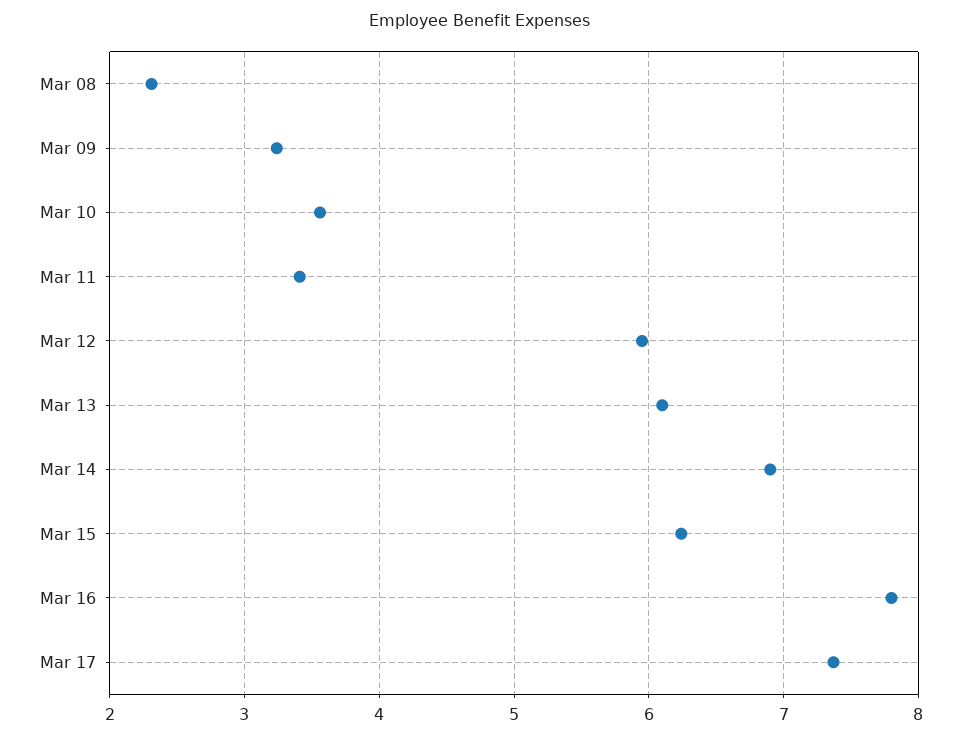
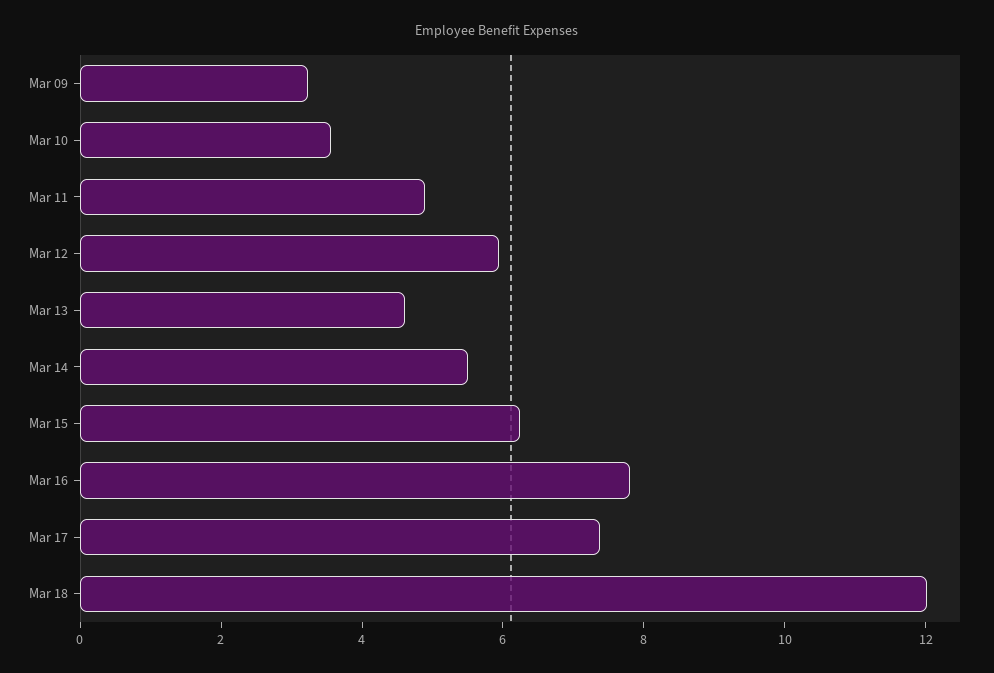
Mar 08: 2.3 -> none
Mar 11: 3.4 -> 5
Mar 13: 6.1 -> 4.5
Mar 14: 6.9 -> 5.5
Mar 18: none -> 12

